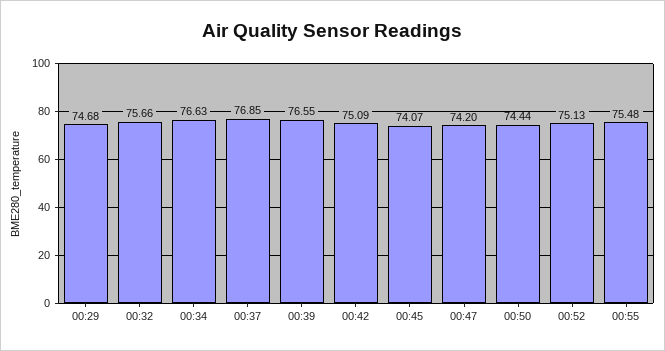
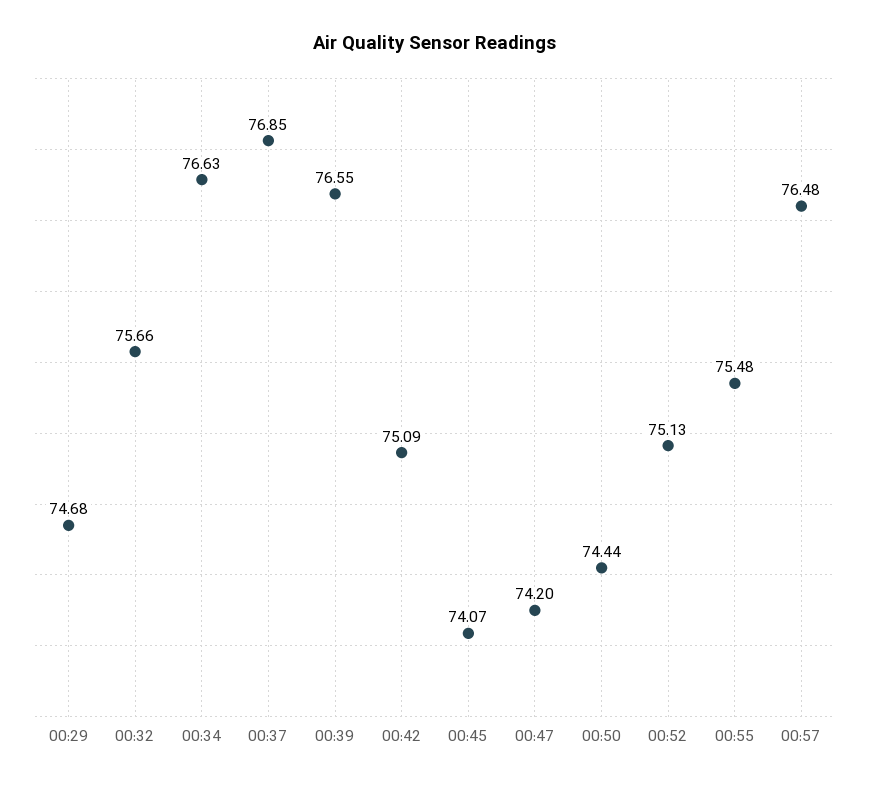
00:57: none -> 76.48

